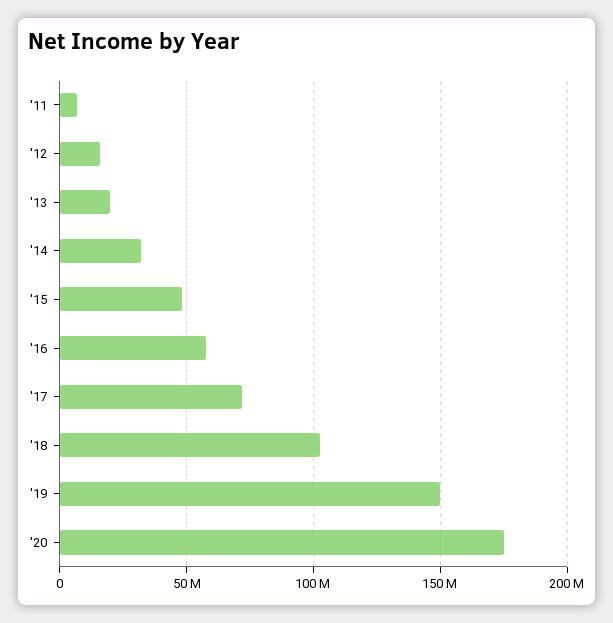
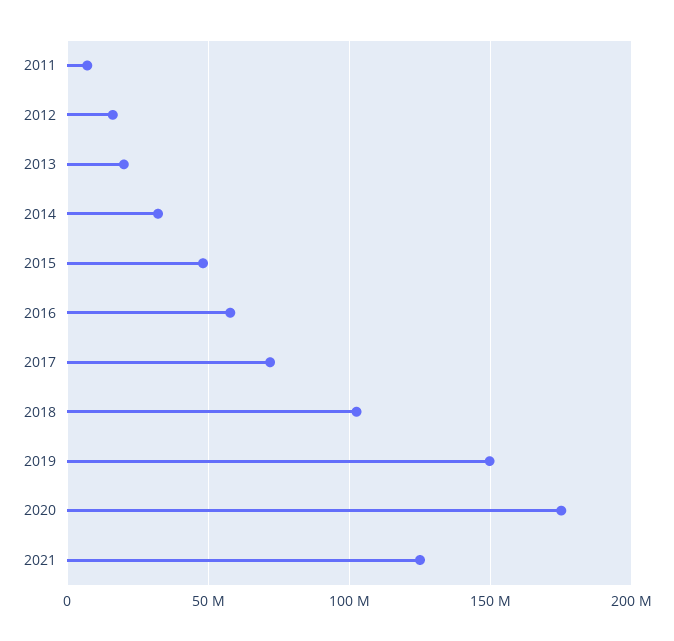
2021: none -> 125000000

